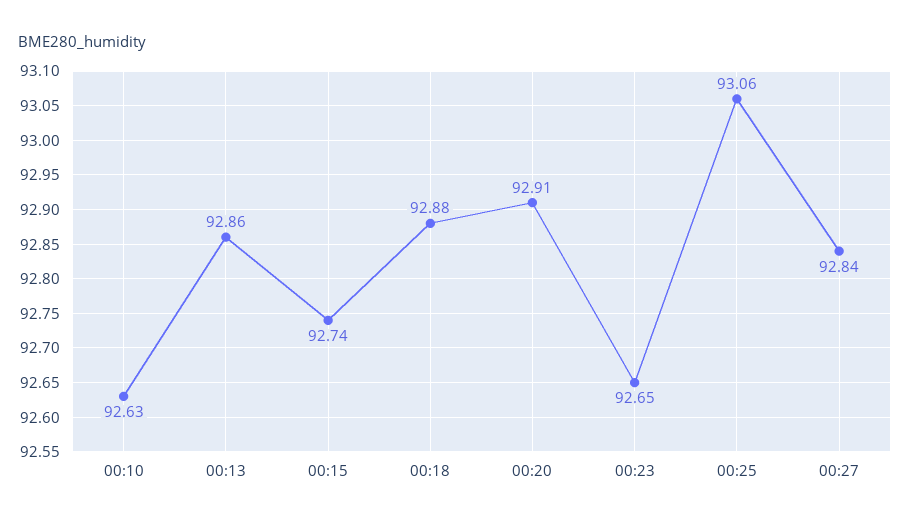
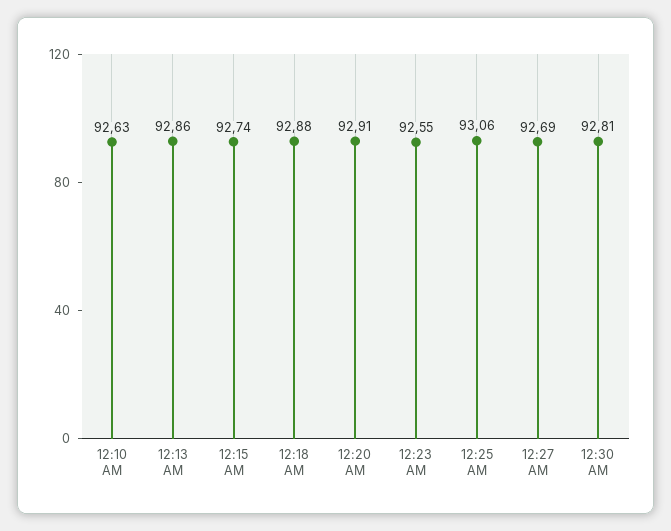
00:23: 92.65 -> 92.55
00:27: 92.84 -> 92.69
12:30 AM: none -> 92.81

